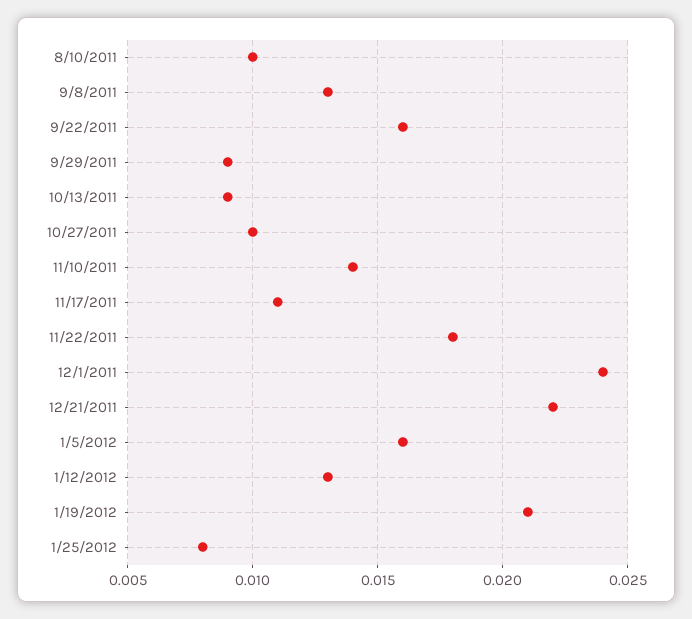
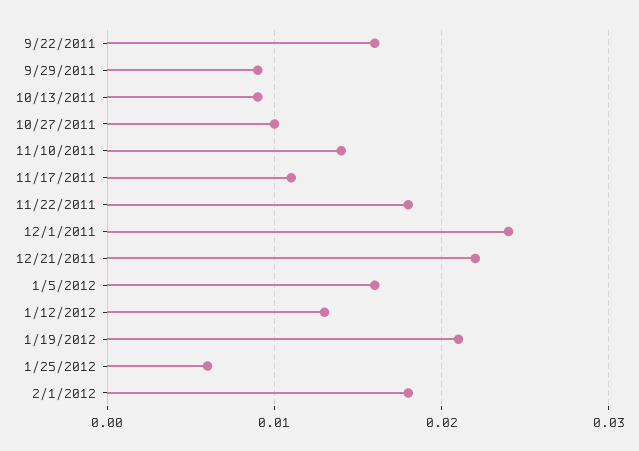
8/10/2011: 0.01 -> none
9/8/2011: 0.013 -> none
1/25/2012: 0.008 -> 0.006
2/1/2012: none -> 0.018

